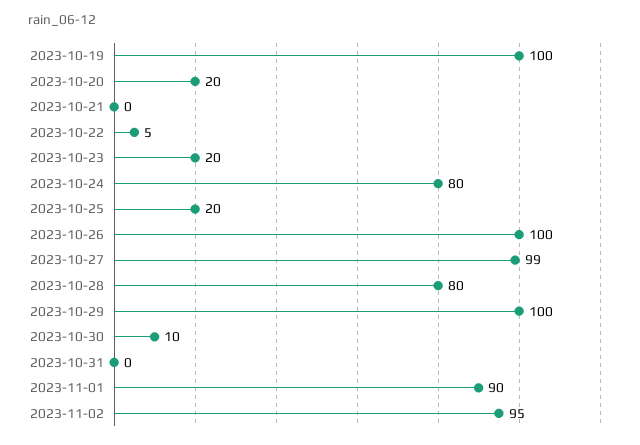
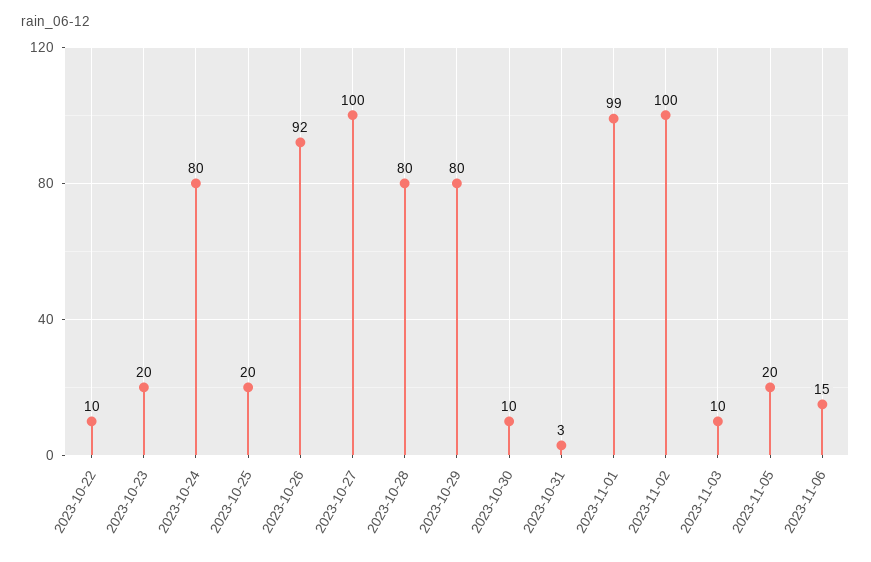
2023-10-19: 100 -> none
2023-10-20: 20 -> none
2023-10-21: 0 -> none
2023-10-22: 5 -> 10
2023-10-26: 100 -> 92
2023-10-27: 99 -> 100
2023-10-29: 100 -> 80
2023-10-31: 0 -> 3
2023-11-01: 90 -> 99
2023-11-02: 95 -> 100
2023-11-03: none -> 10
2023-11-05: none -> 20
2023-11-06: none -> 15

